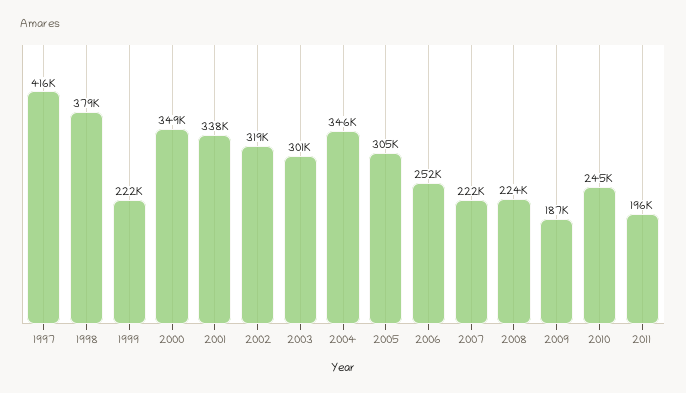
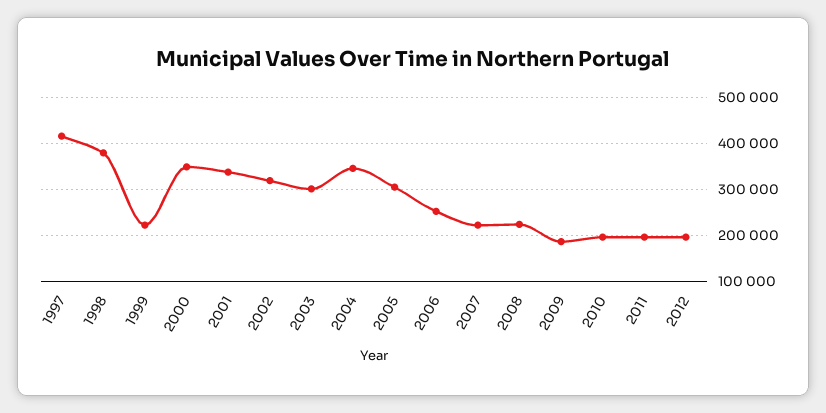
2010: 245000 -> 200000
2012: none -> 200000

